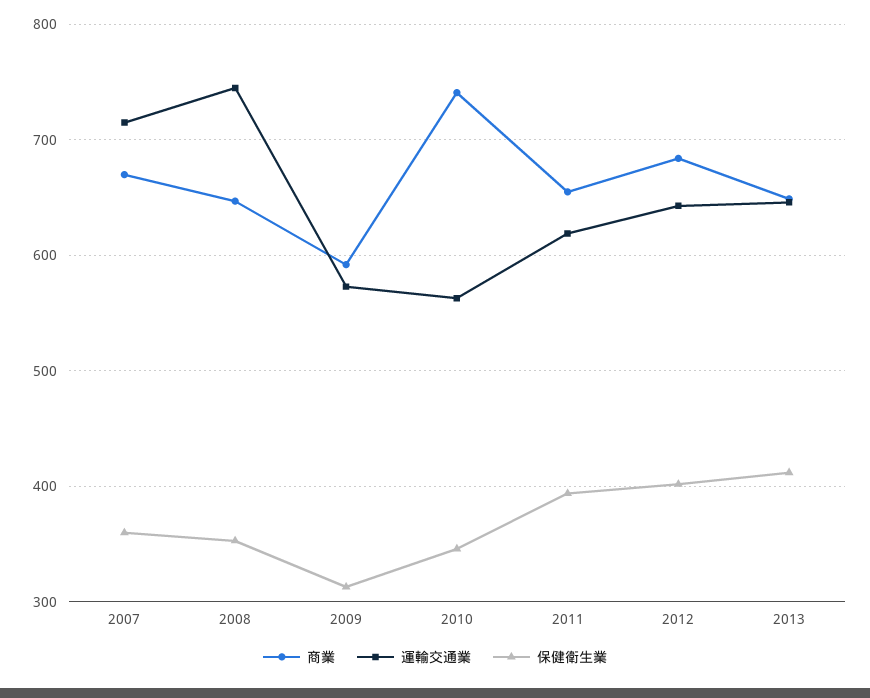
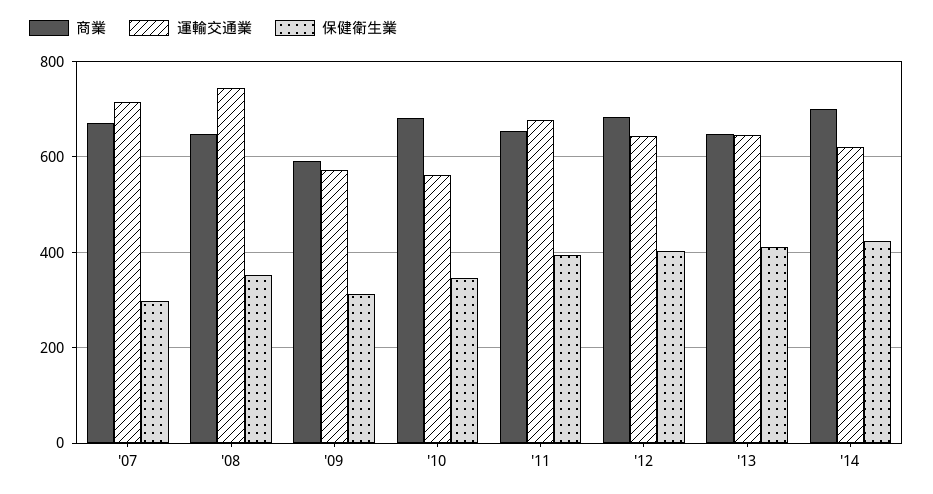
保健衛生業, 2007: 360 -> 300
商業, 2010: 740 -> 680
運輸交通業, 2011: 620 -> 680
商業, '14: none -> 700
運輸交通業, '14: none -> 620
保健衛生業, '14: none -> 420

